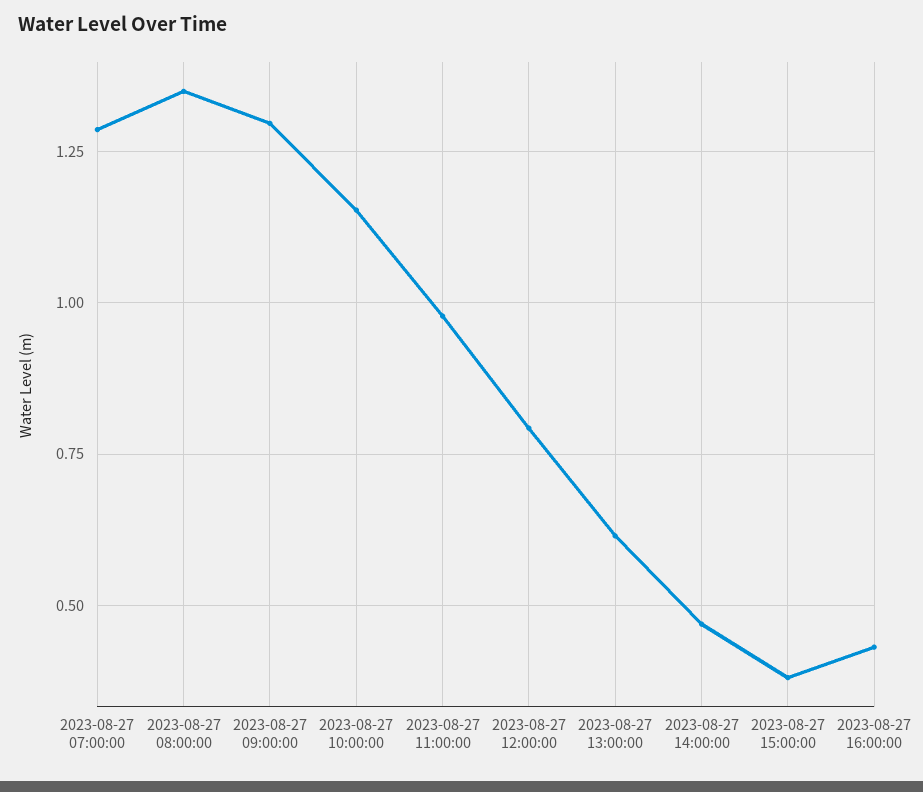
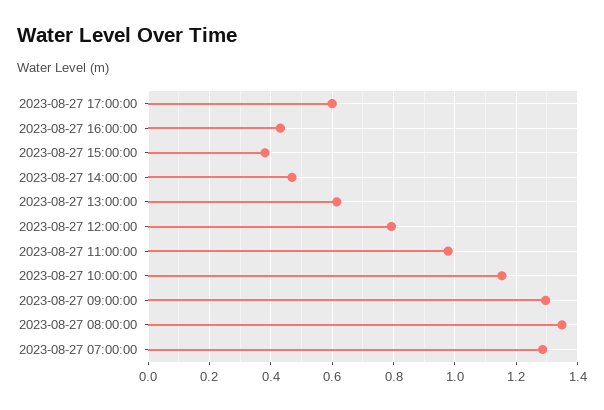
2023-08-27 17:00:00: none -> 0.6

